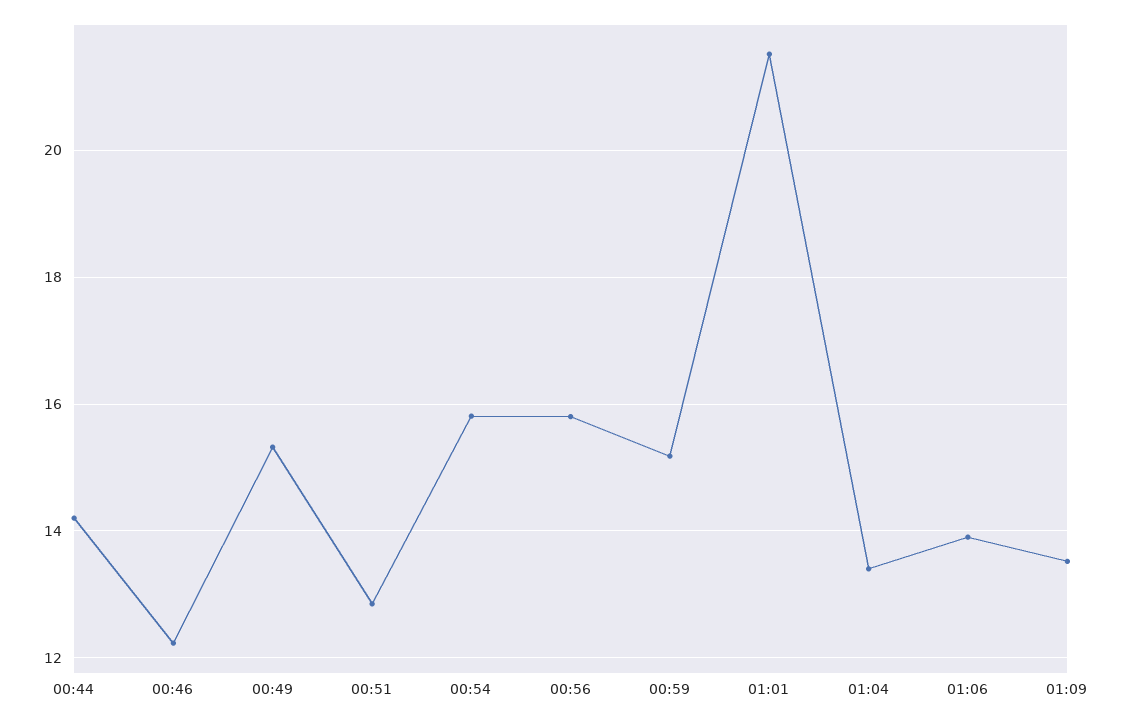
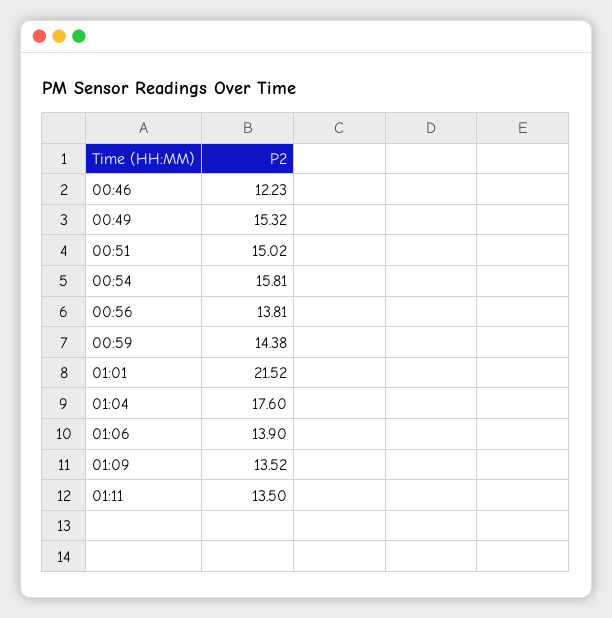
00:44: 14.2 -> none
00:51: 12.8 -> 15.02
00:56: 15.8 -> 13.81
00:59: 15.2 -> 14.38
01:04: 13.4 -> 17.6
01:11: none -> 13.5

